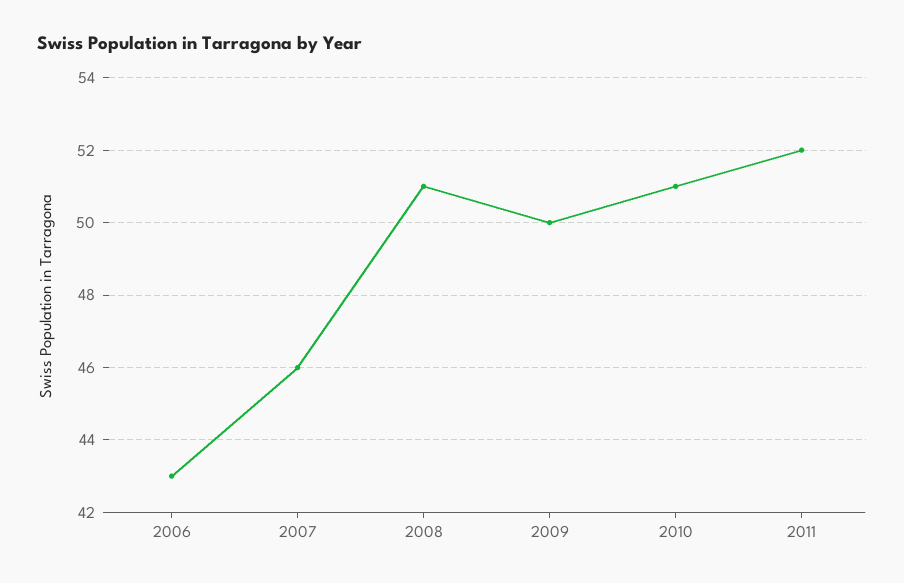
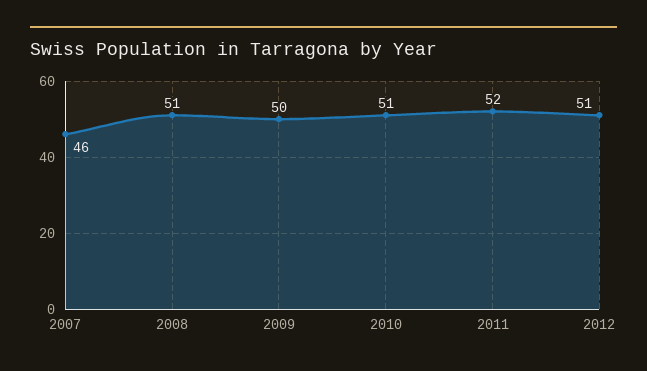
2006: 43 -> none
2012: none -> 51

